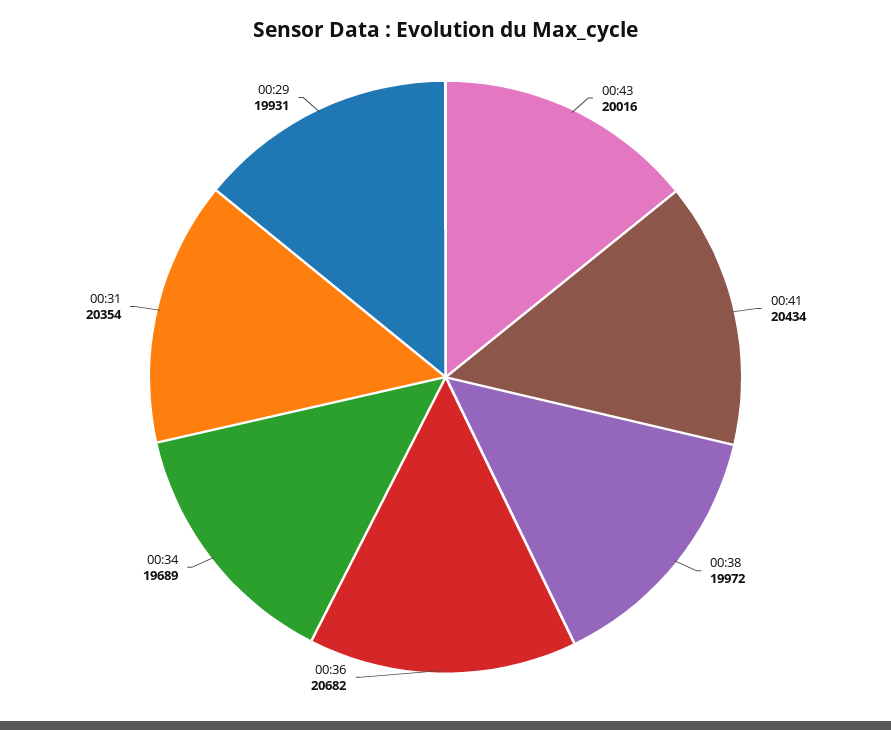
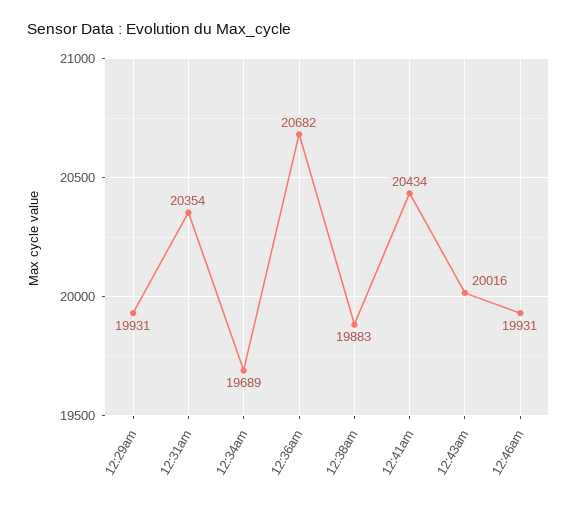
00:38: 19972 -> 19883
12:46am: none -> 19931

